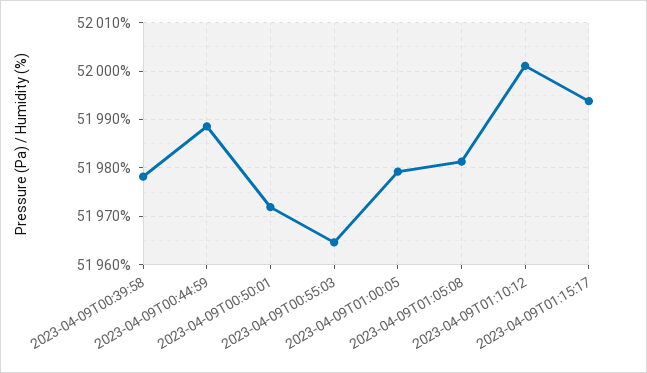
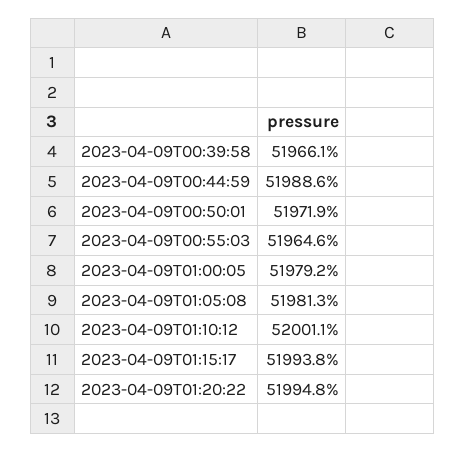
2023-04-09T00:39:58: 51978 -> 51966.1
2023-04-09T01:20:22: none -> 51994.8

